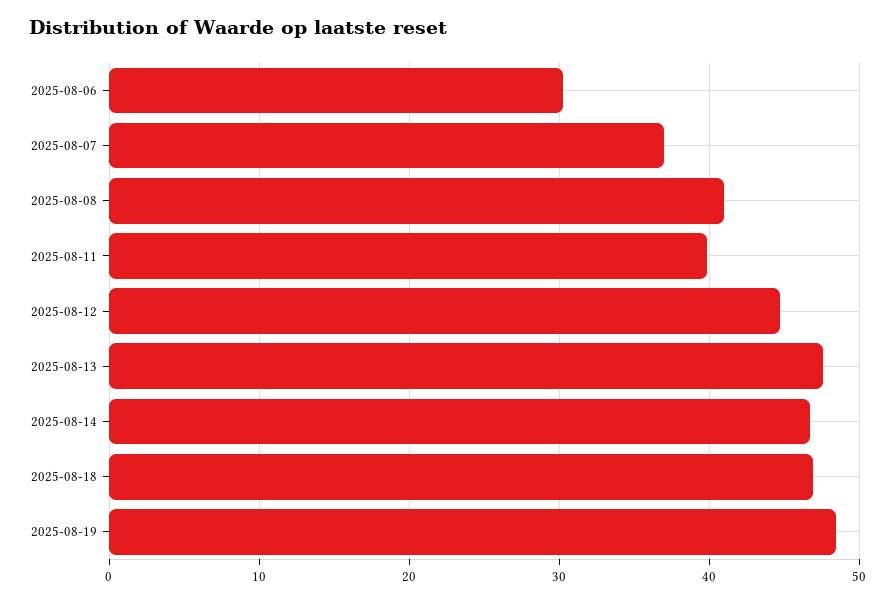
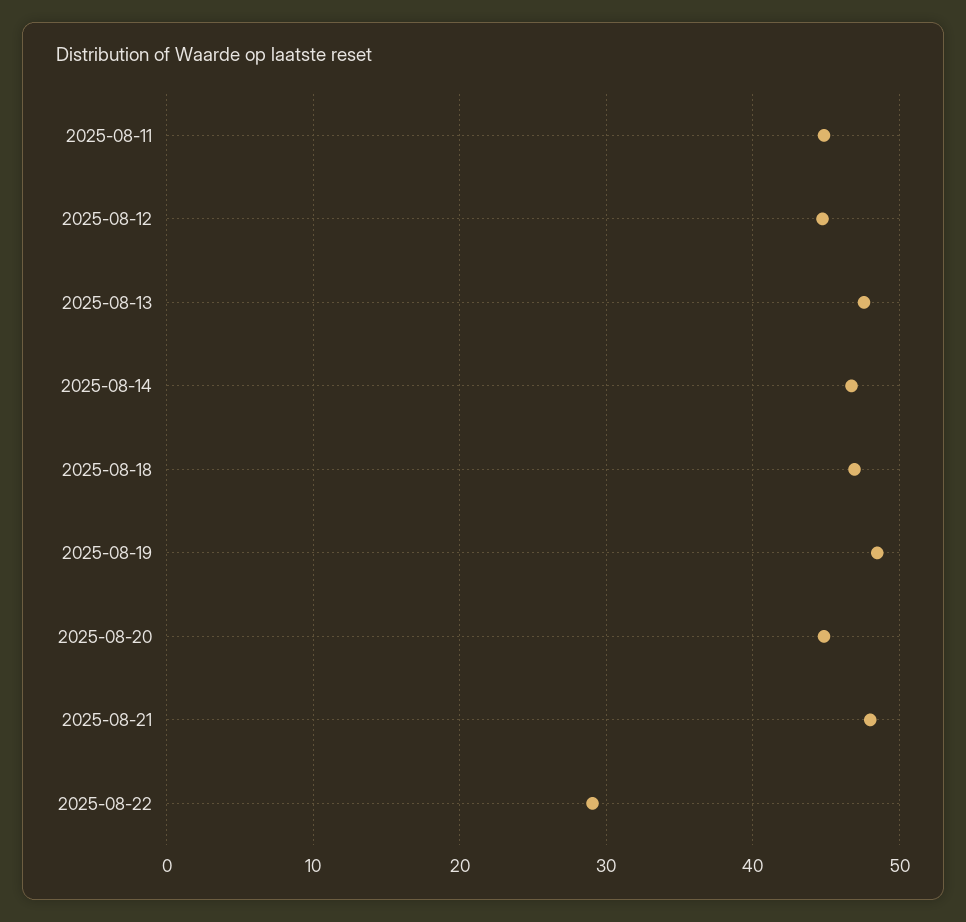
2025-08-06: 30 -> none
2025-08-07: 37 -> none
2025-08-08: 41 -> none
2025-08-11: 40 -> 45
2025-08-20: none -> 45
2025-08-21: none -> 48
2025-08-22: none -> 29

